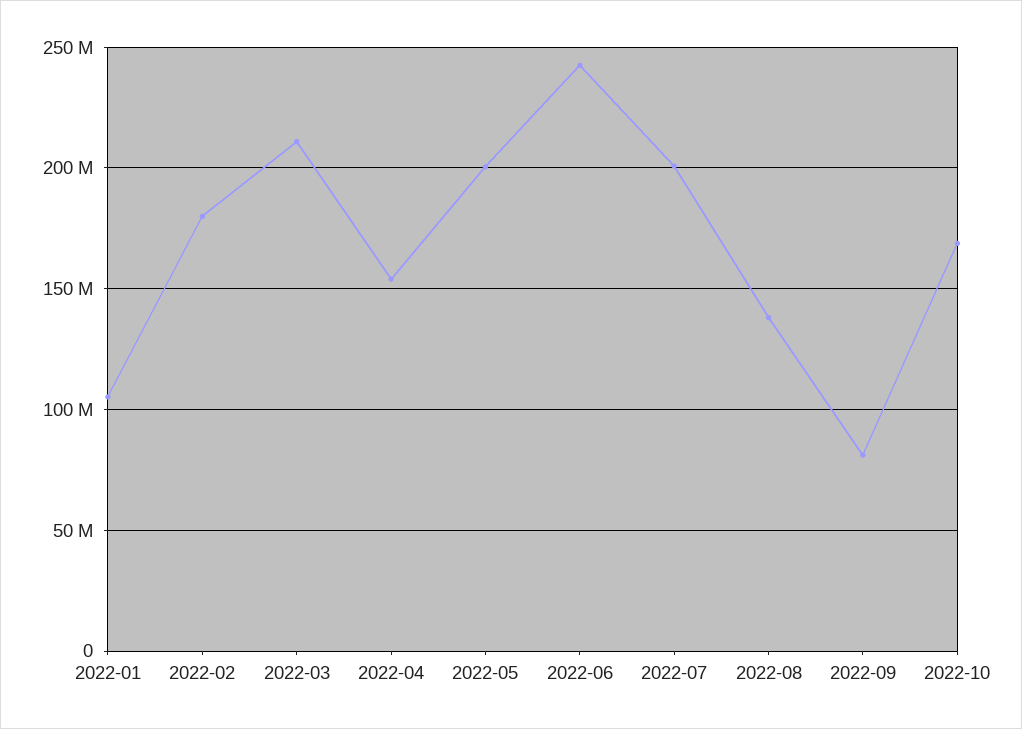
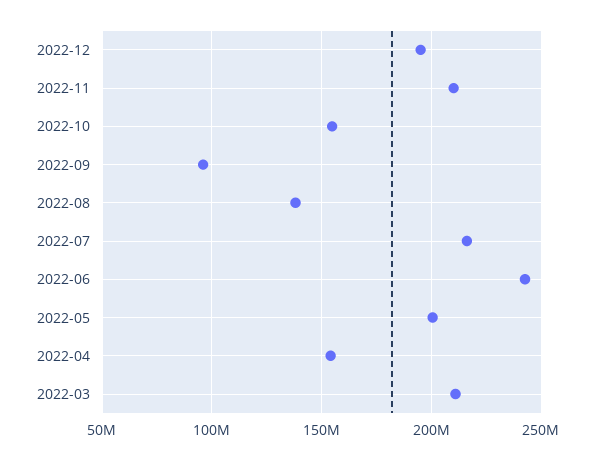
2022-01: 105000000 -> none
2022-02: 180000000 -> none
2022-07: 200000000 -> 215000000
2022-09: 80000000 -> 95000000
2022-10: 170000000 -> 155000000
2022-12: none -> 195000000
2022-11: none -> 210000000

